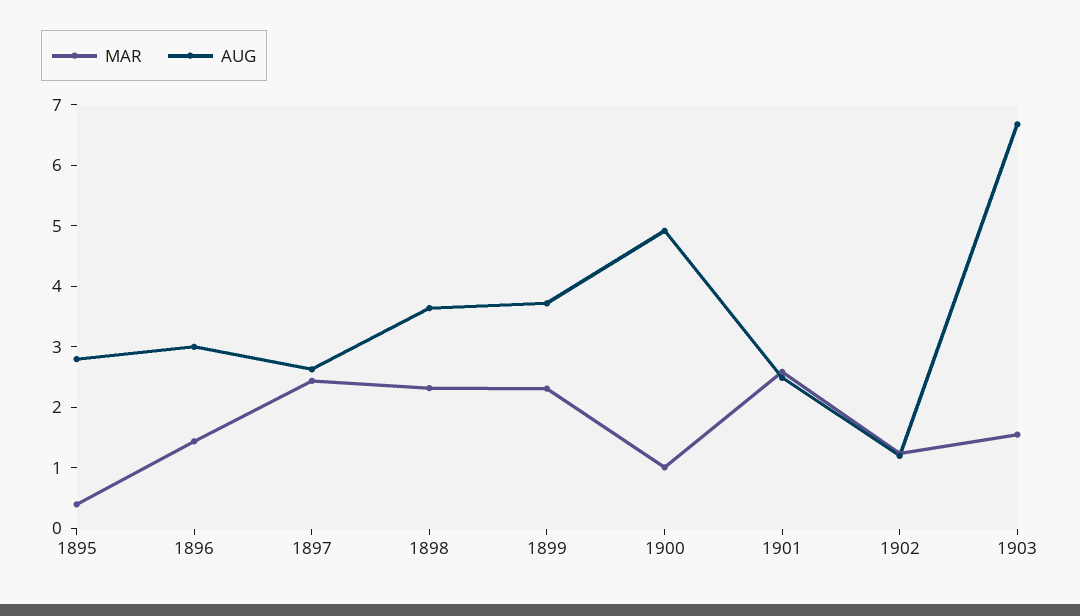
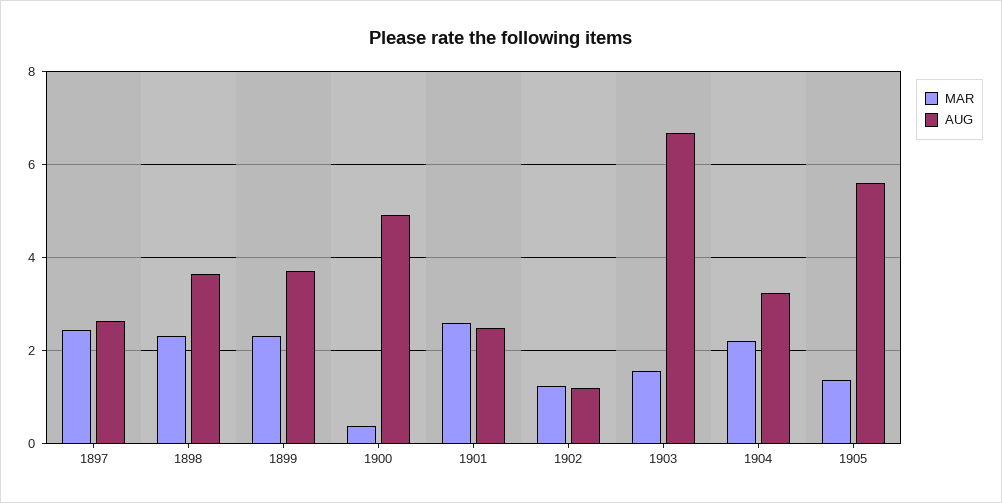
MAR, 1895: 0.4 -> none
AUG, 1895: 2.8 -> none
MAR, 1896: 1.4 -> none
AUG, 1896: 3 -> none
MAR, 1900: 1 -> 0.4
MAR, 1904: none -> 2.2
AUG, 1904: none -> 3.2
MAR, 1905: none -> 1.4
AUG, 1905: none -> 5.6

